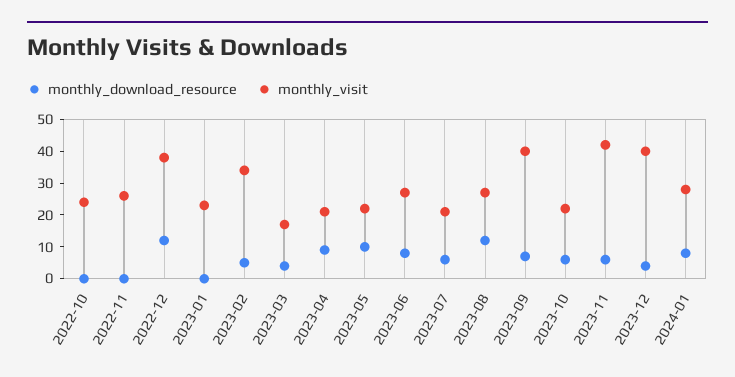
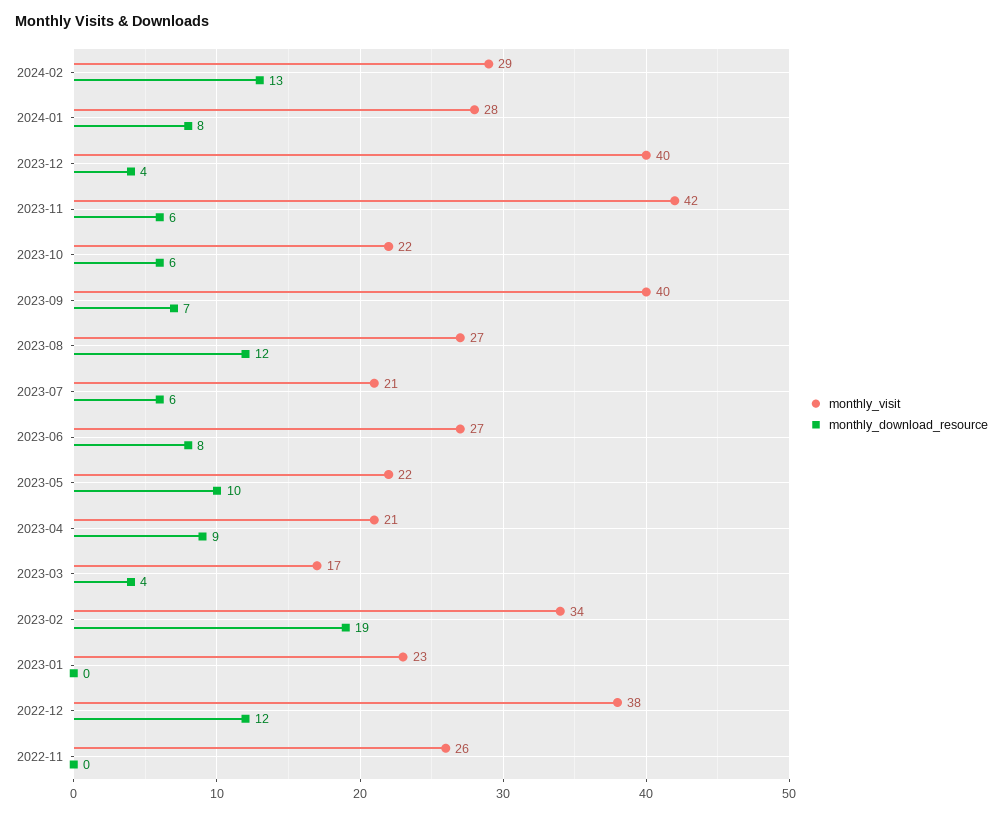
monthly_download_resource, 2022-10: 0 -> none
monthly_visit, 2022-10: 25 -> none
monthly_download_resource, 2023-02: 5 -> 19
monthly_visit, 2024-02: none -> 29
monthly_download_resource, 2024-02: none -> 13

